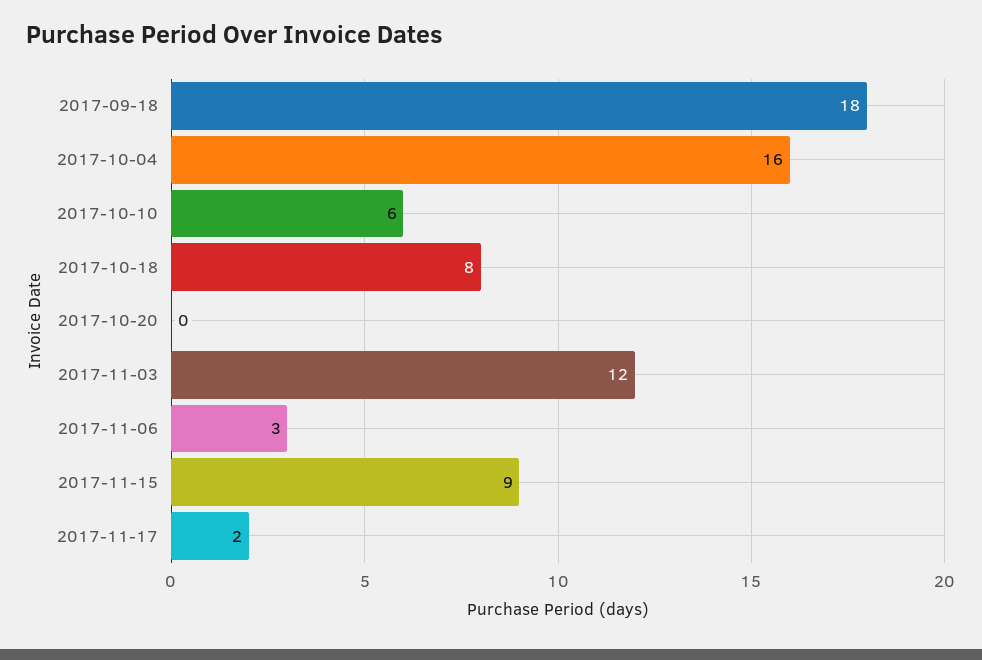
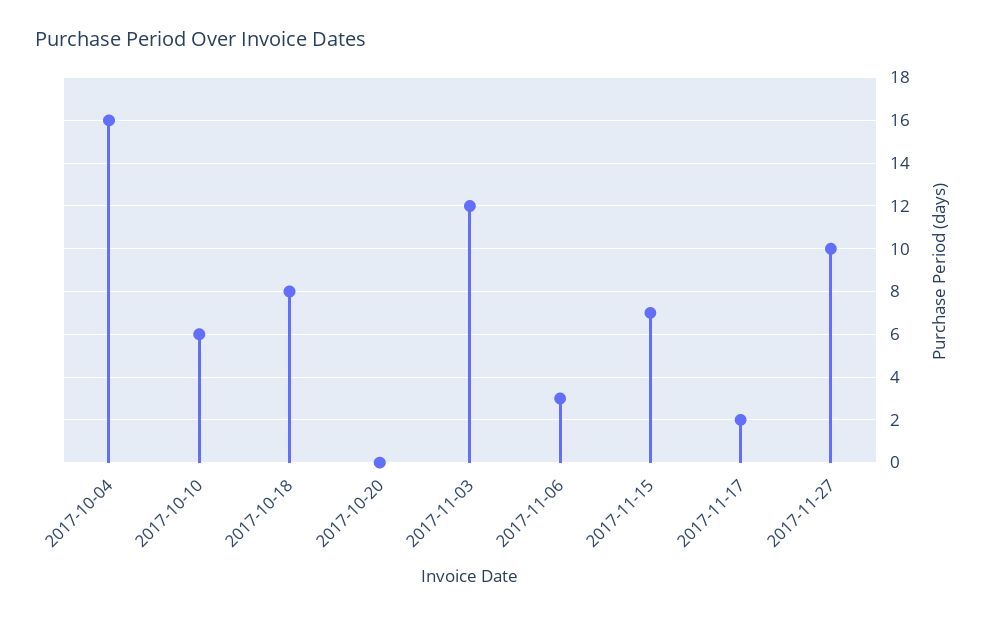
2017-09-18: 18 -> none
2017-11-15: 9 -> 7
2017-11-27: none -> 10

